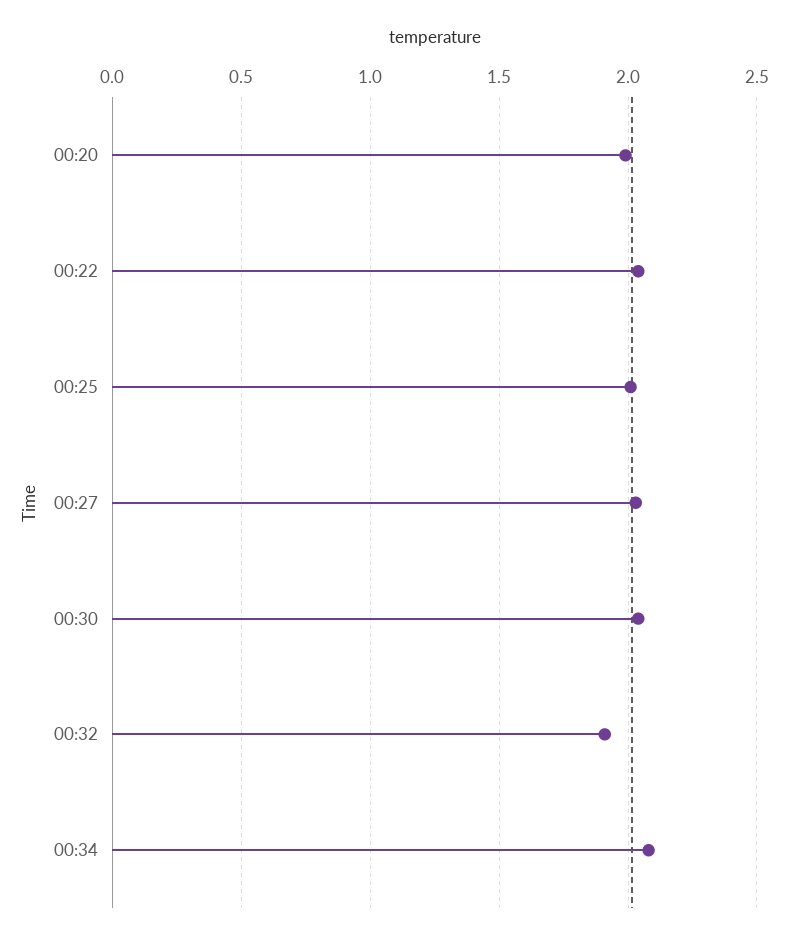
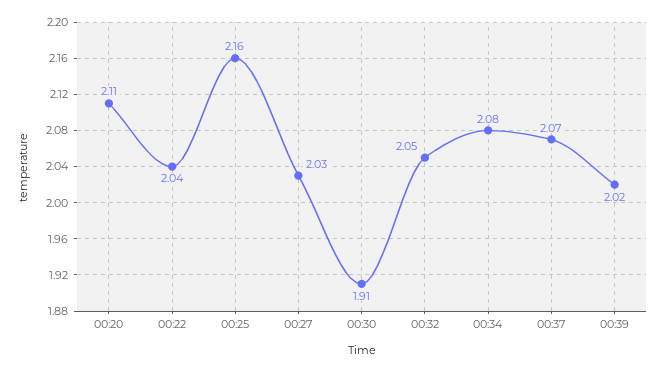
00:20: 2 -> 2.11
00:25: 2 -> 2.16
00:30: 2.05 -> 1.91
00:32: 1.9 -> 2.05
00:37: none -> 2.07
00:39: none -> 2.02

